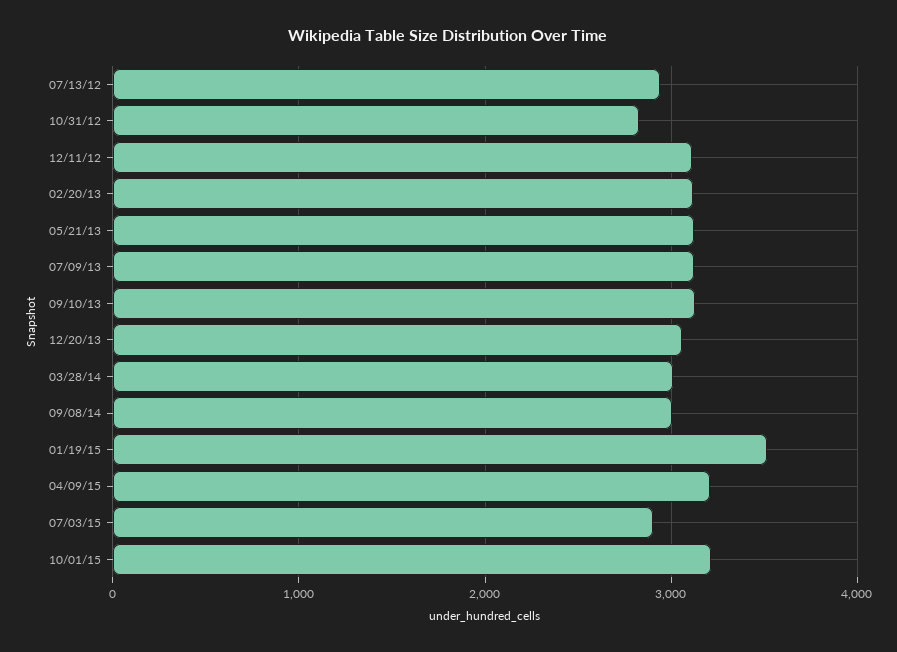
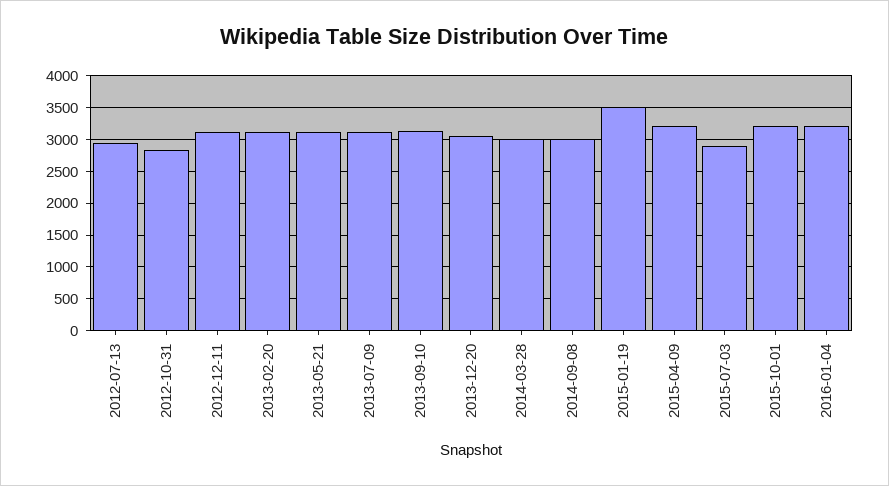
2016-01-04: none -> 3200

